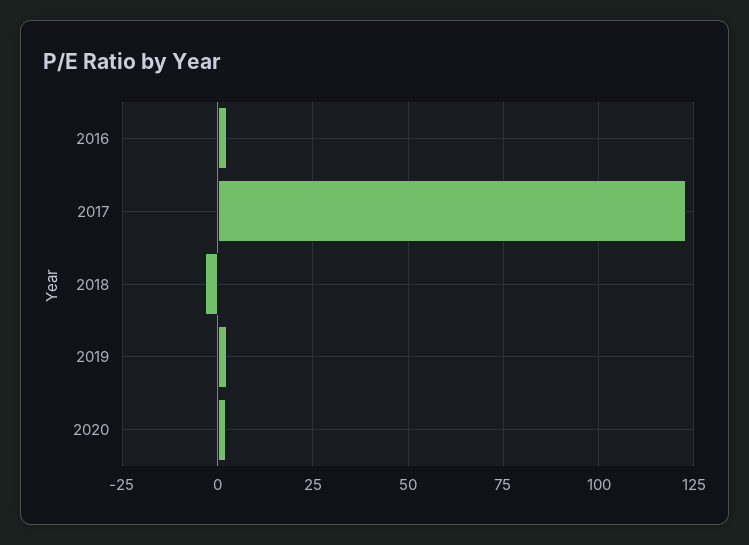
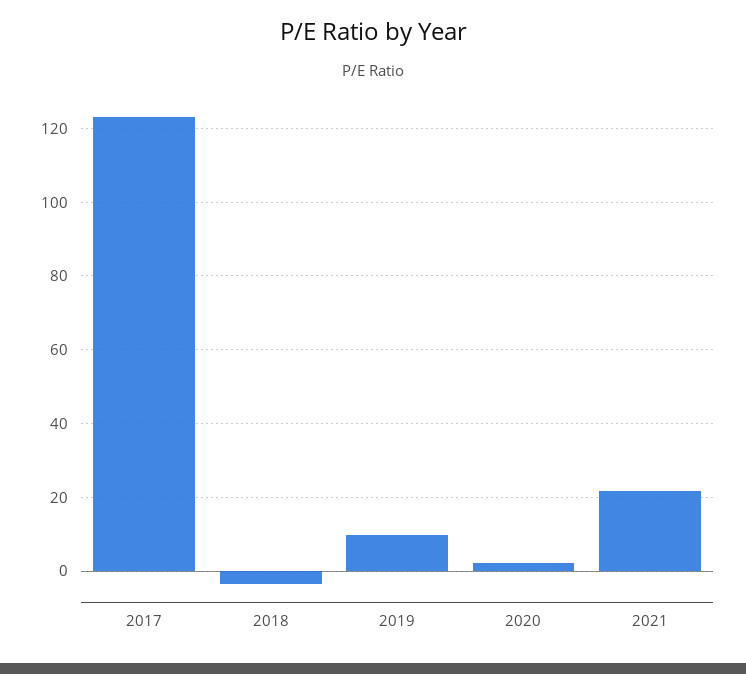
2016: 2.5 -> none
2019: 2.5 -> 10
2021: none -> 22

